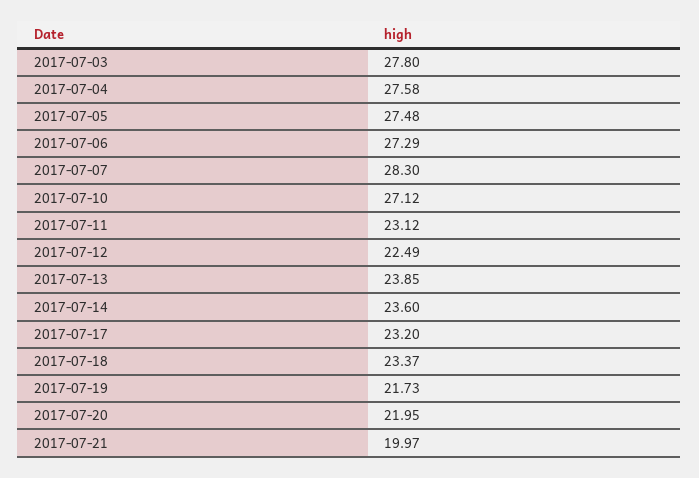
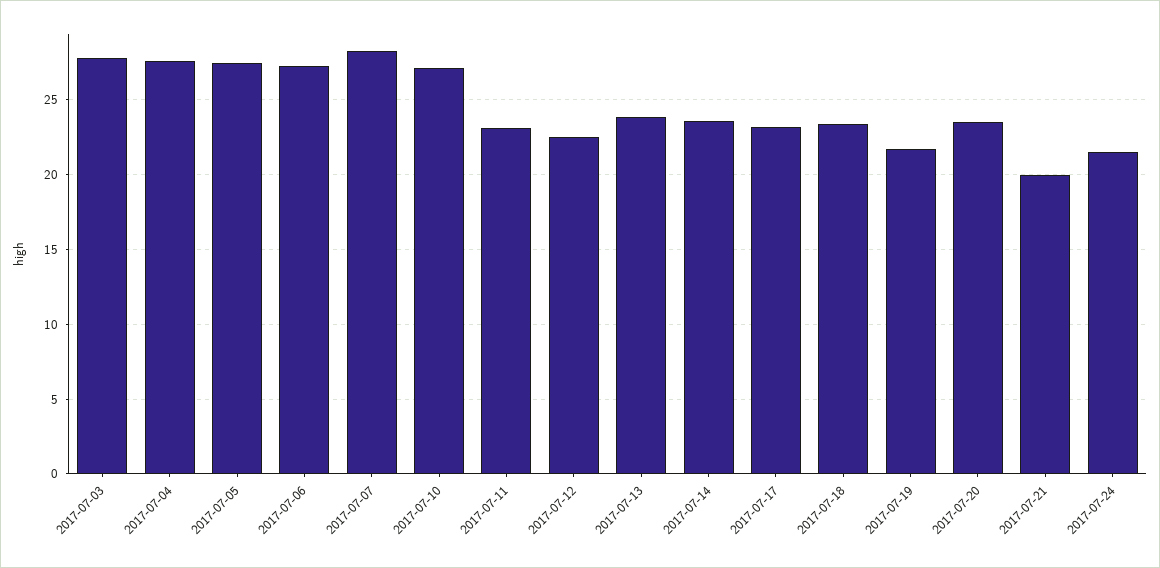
2017-07-20: 21.95 -> 23.5
2017-07-24: none -> 21.5

